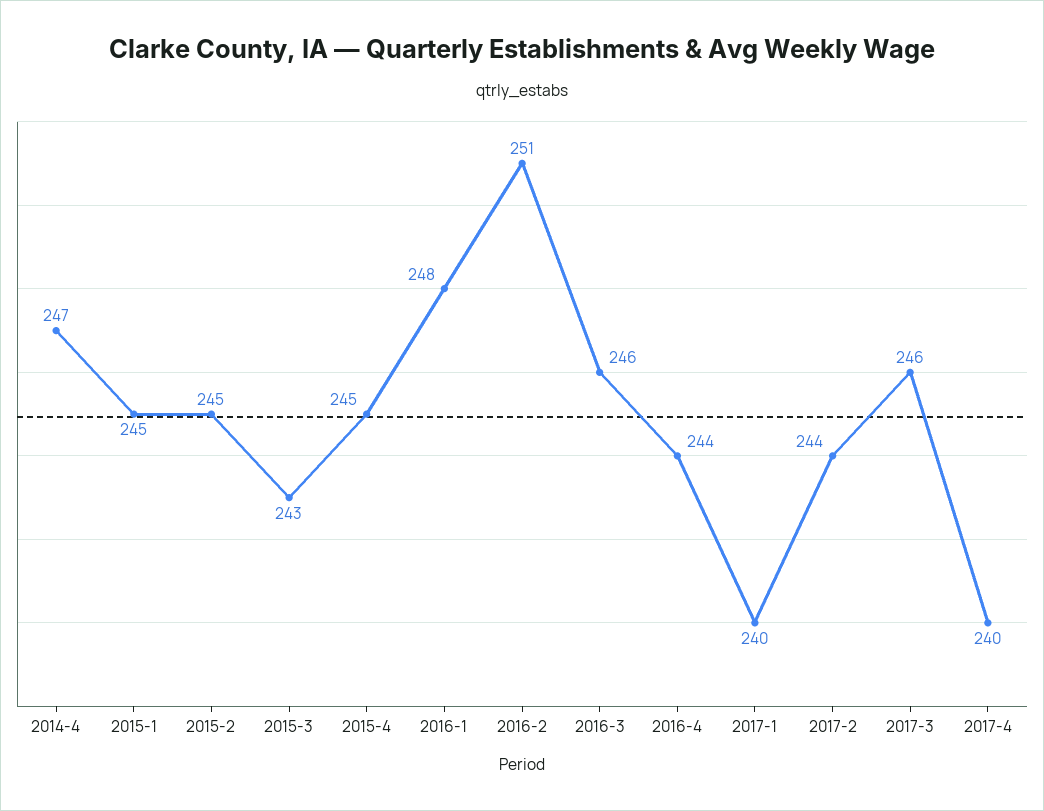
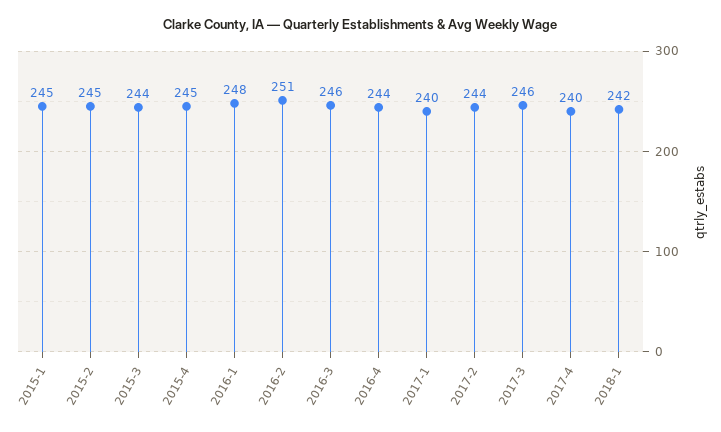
2014-4: 247 -> none
2015-3: 243 -> 244
2018-1: none -> 242

